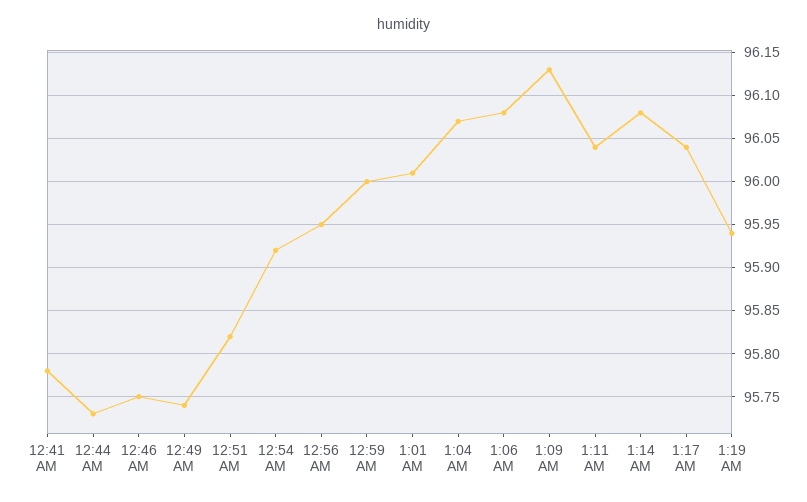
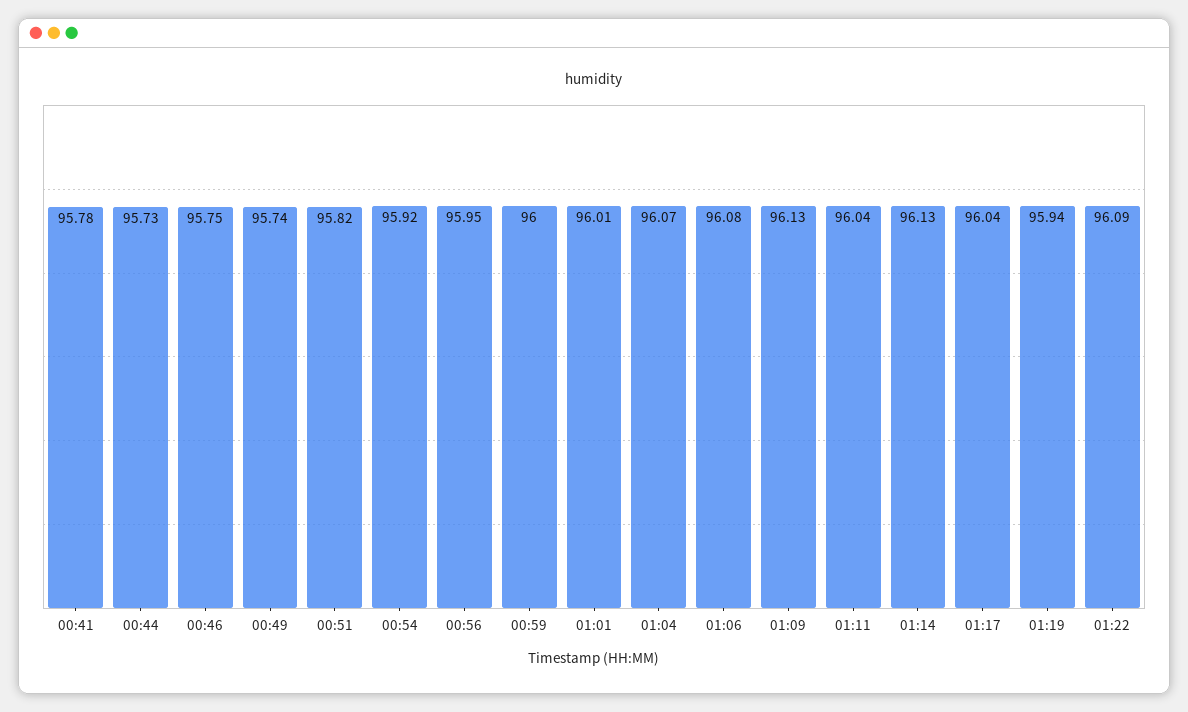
1:14 AM: 96.08 -> 96.13
01:22: none -> 96.09

